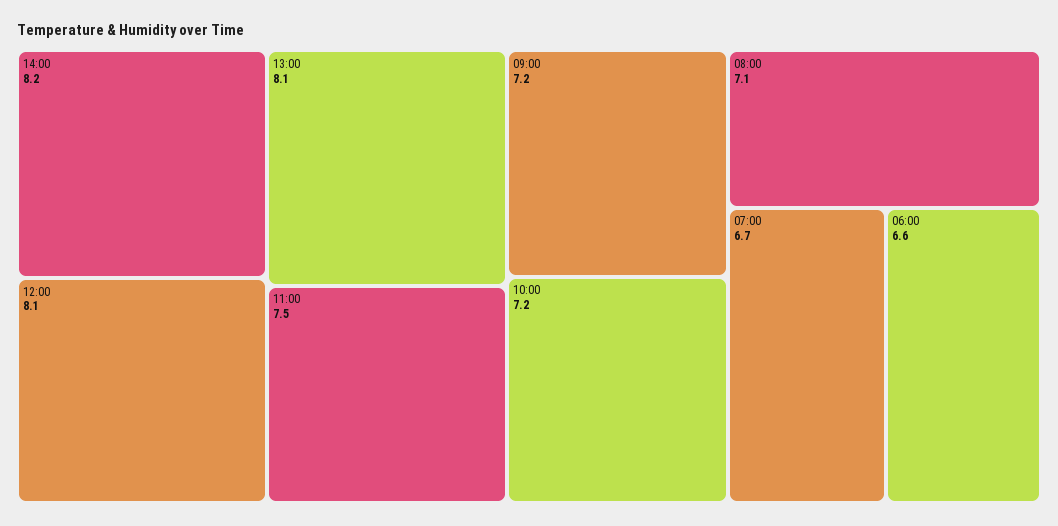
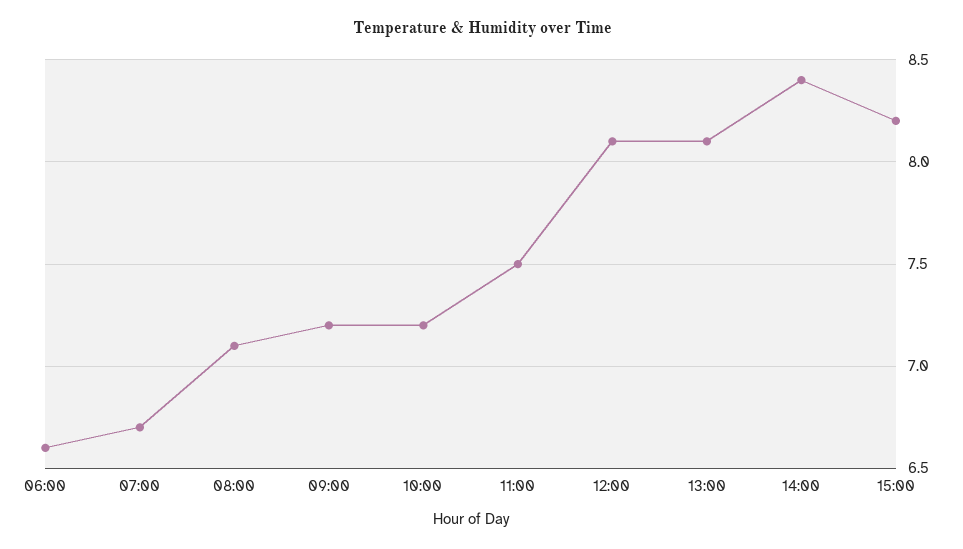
14:00: 8.2 -> 8.4
15:00: none -> 8.2

